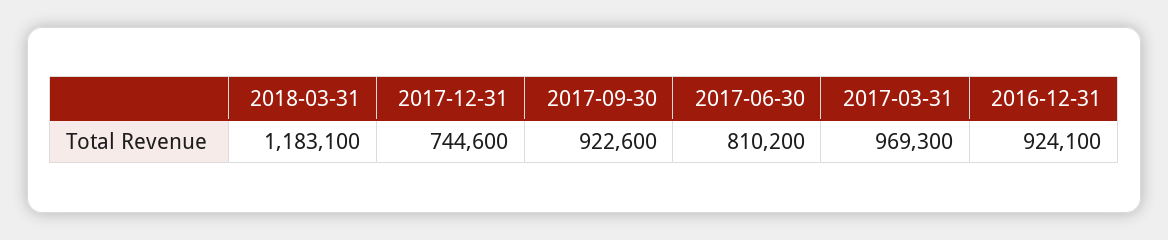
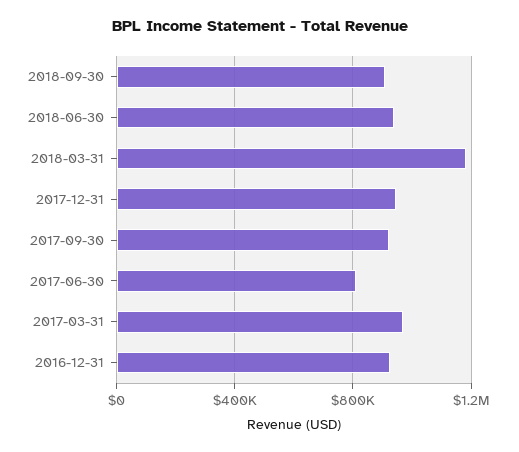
2017-12-31: 744600 -> 950000
2018-09-30: none -> 900000
2018-06-30: none -> 950000

